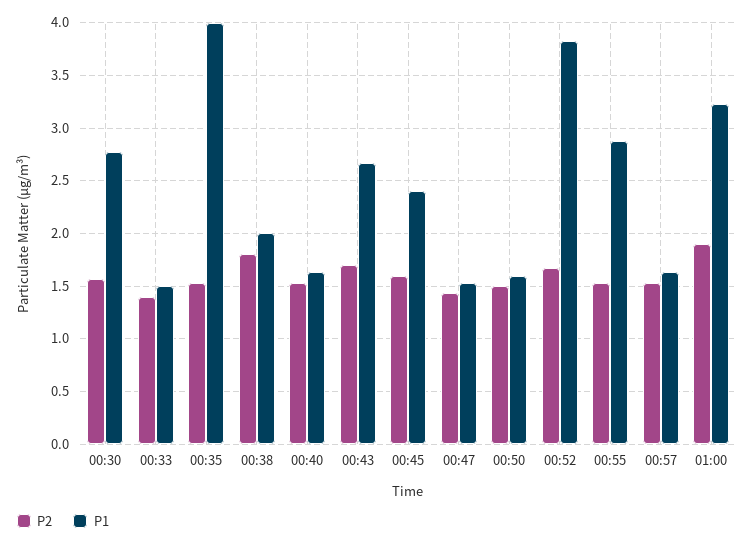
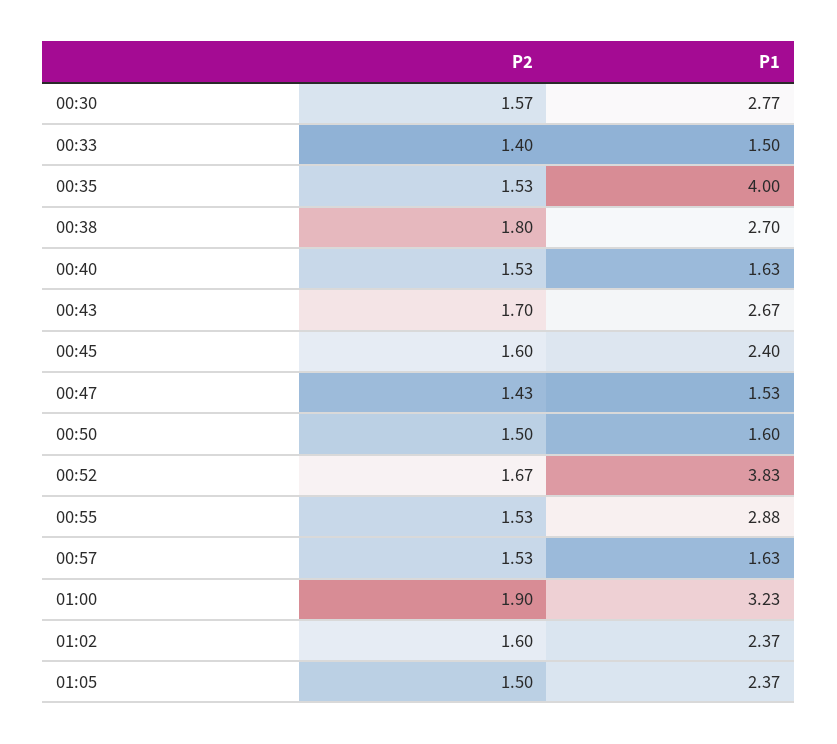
P1, 00:38: 2 -> 2.7
P2, 01:02: none -> 1.6
P1, 01:02: none -> 2.37
P2, 01:05: none -> 1.5
P1, 01:05: none -> 2.37

